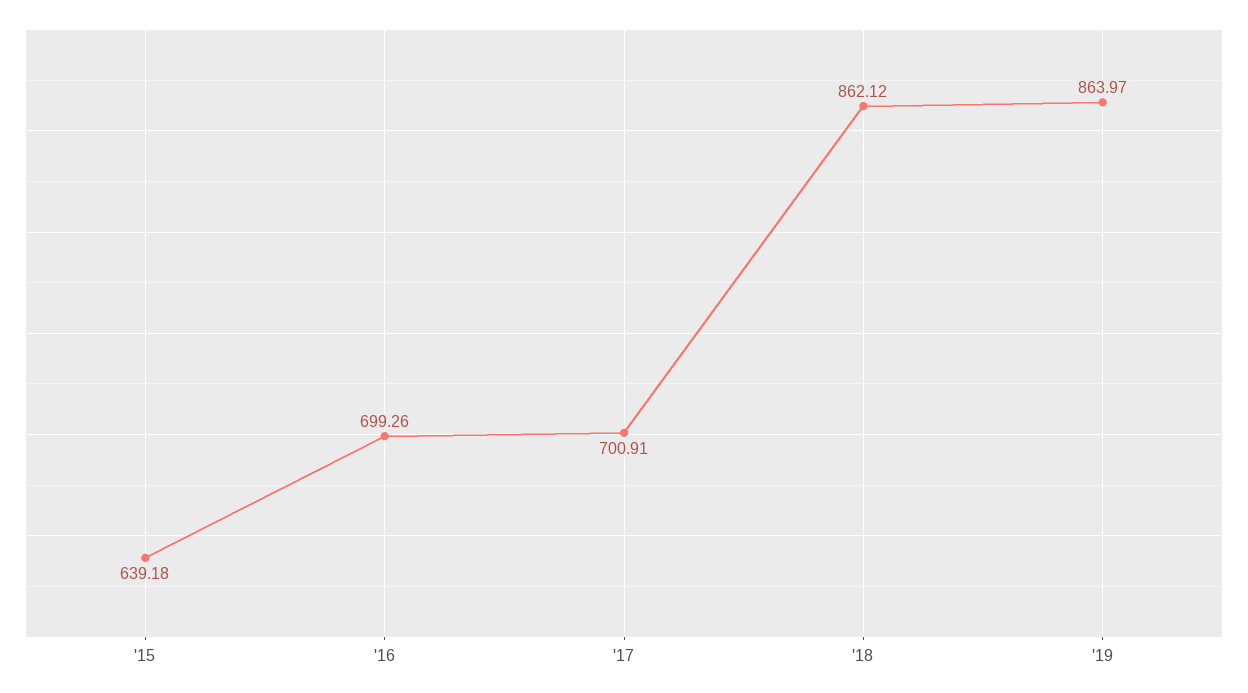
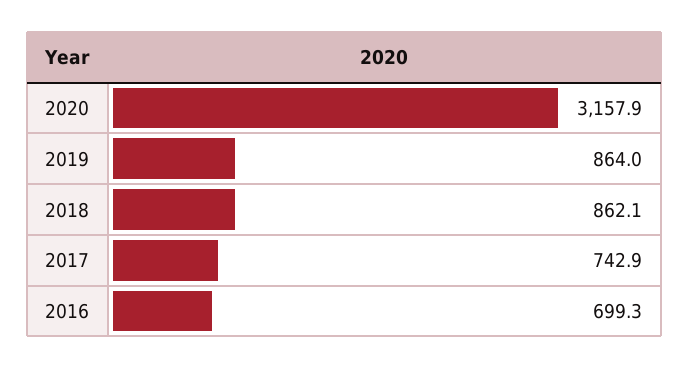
'15: 639.18 -> none
'17: 700.91 -> 742.9
2020: none -> 3157.9

